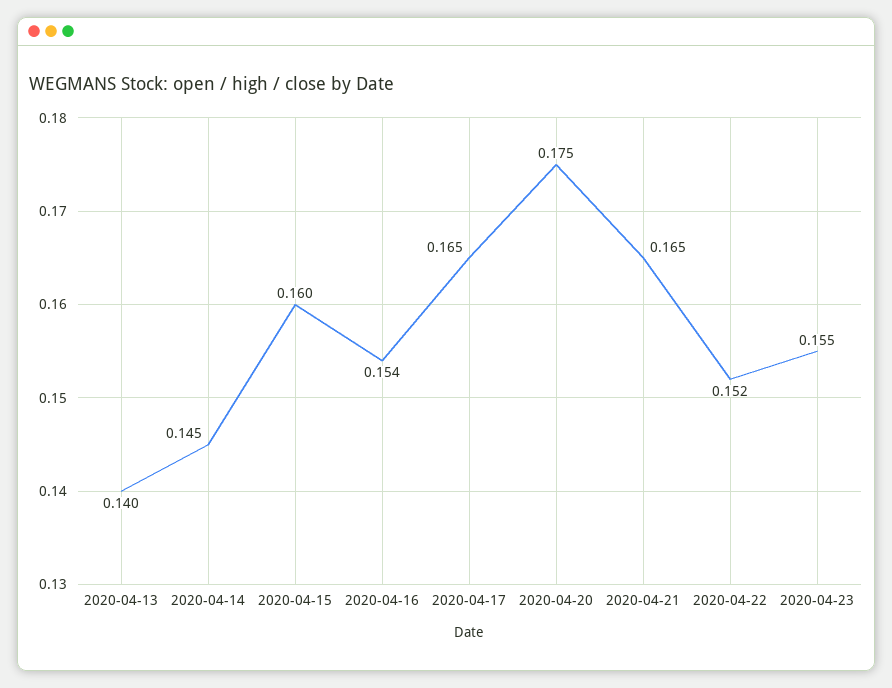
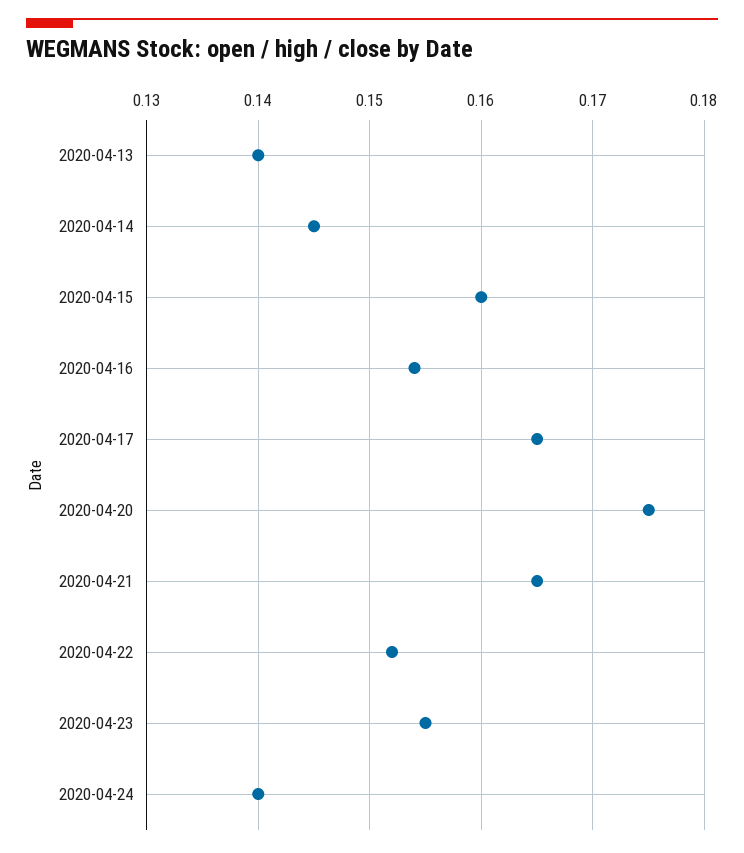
2020-04-24: none -> 0.14

